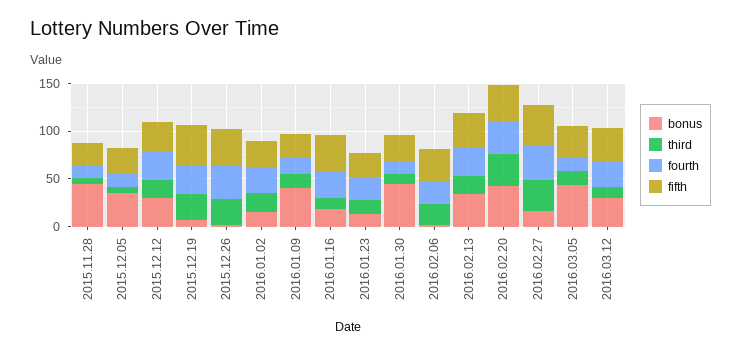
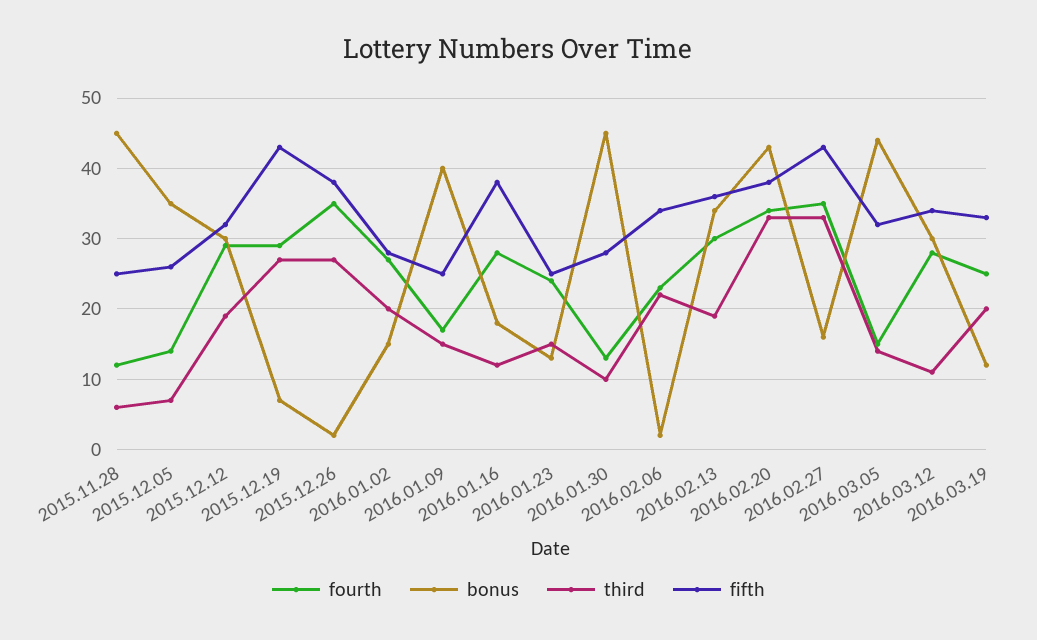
fourth, 2016.03.19: none -> 25
bonus, 2016.03.19: none -> 12
third, 2016.03.19: none -> 20
fifth, 2016.03.19: none -> 33

